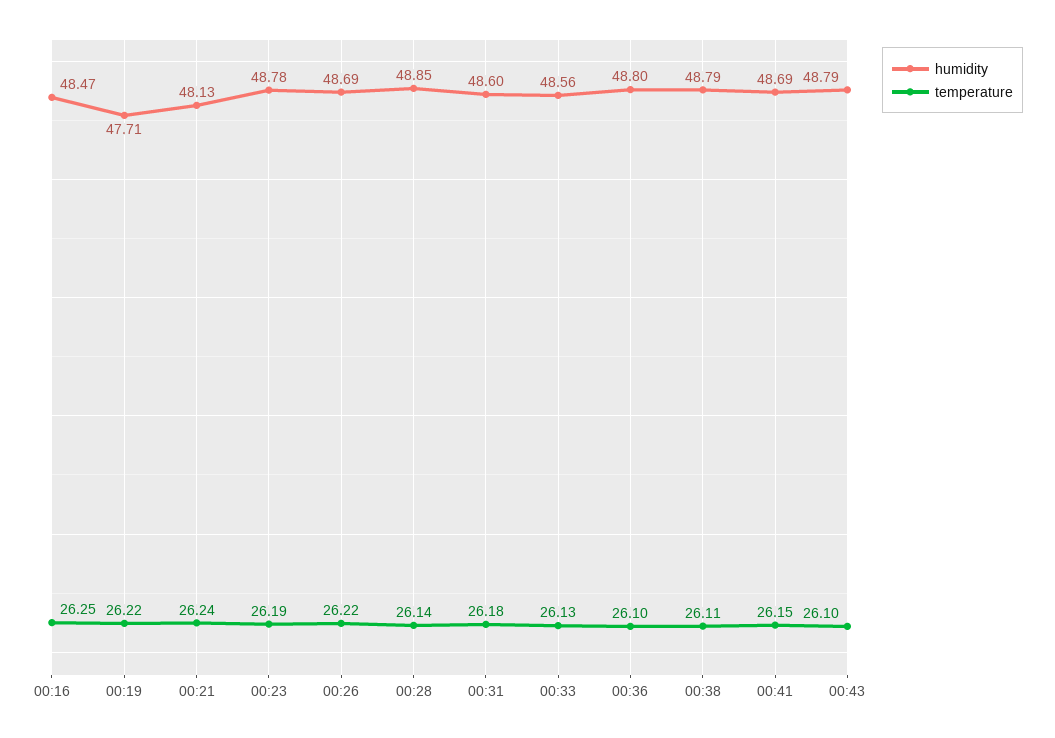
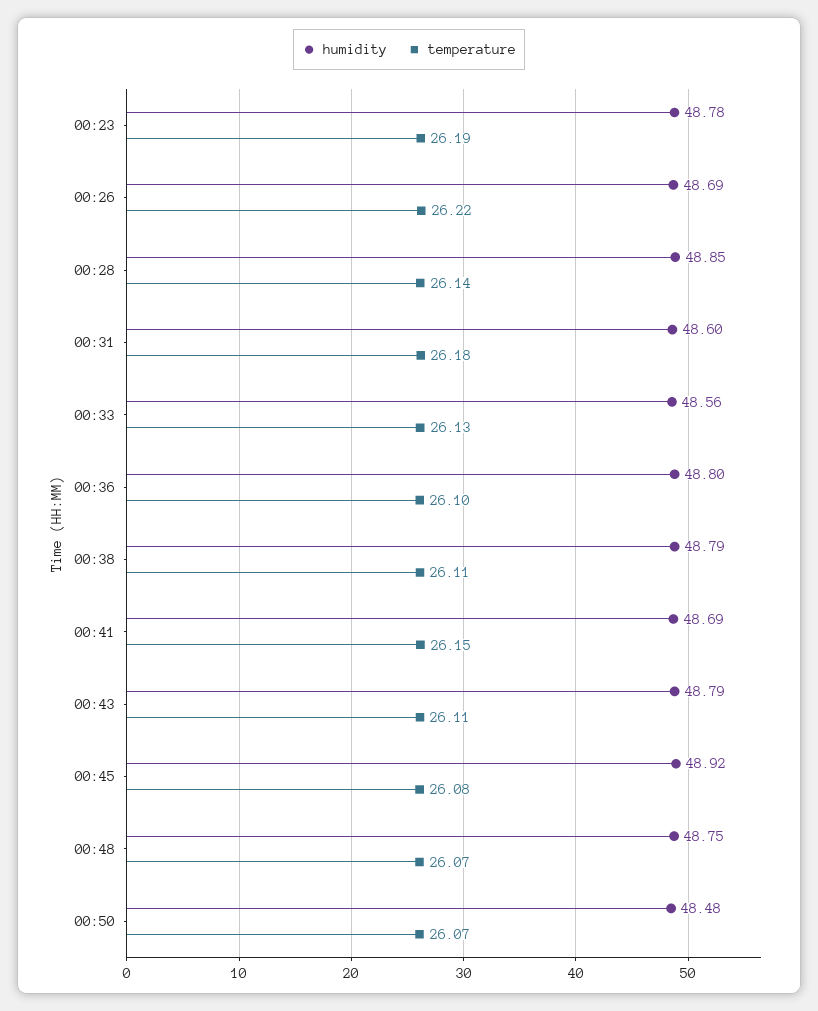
humidity, 00:16: 48.47 -> none
temperature, 00:16: 26.25 -> none
humidity, 00:19: 47.71 -> none
temperature, 00:19: 26.22 -> none
humidity, 00:21: 48.13 -> none
temperature, 00:21: 26.24 -> none
temperature, 00:43: 26.1 -> 26.11
humidity, 00:45: none -> 48.92
temperature, 00:45: none -> 26.08
humidity, 00:48: none -> 48.75
temperature, 00:48: none -> 26.07
humidity, 00:50: none -> 48.48
temperature, 00:50: none -> 26.07

